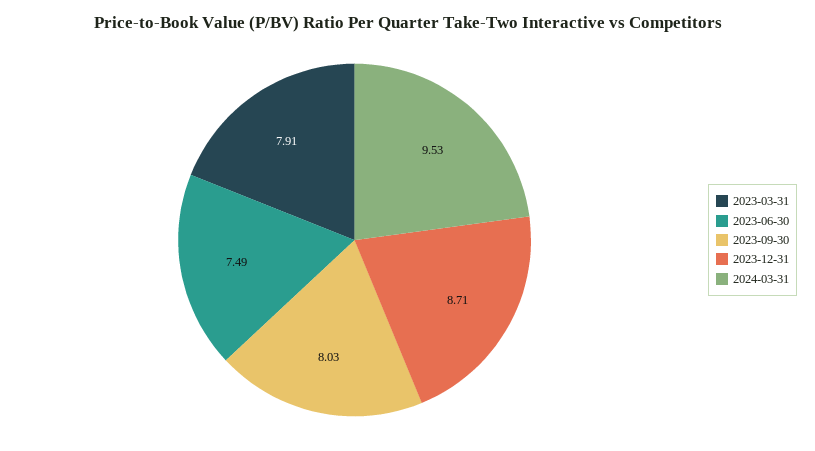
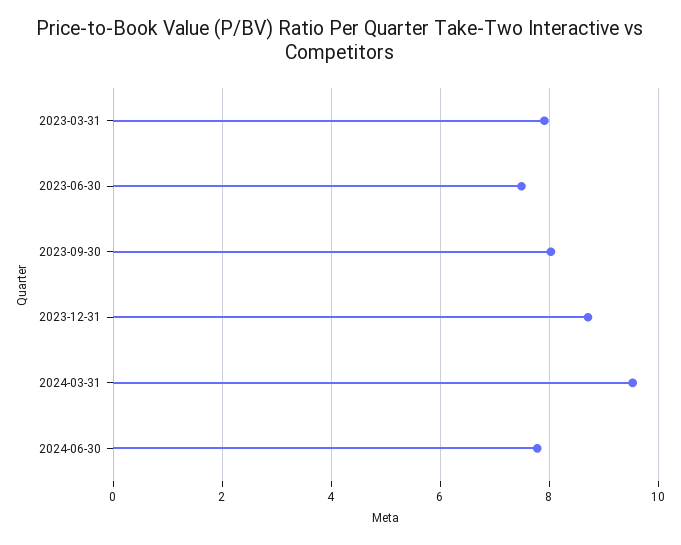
2024-06-30: none -> 7.8

